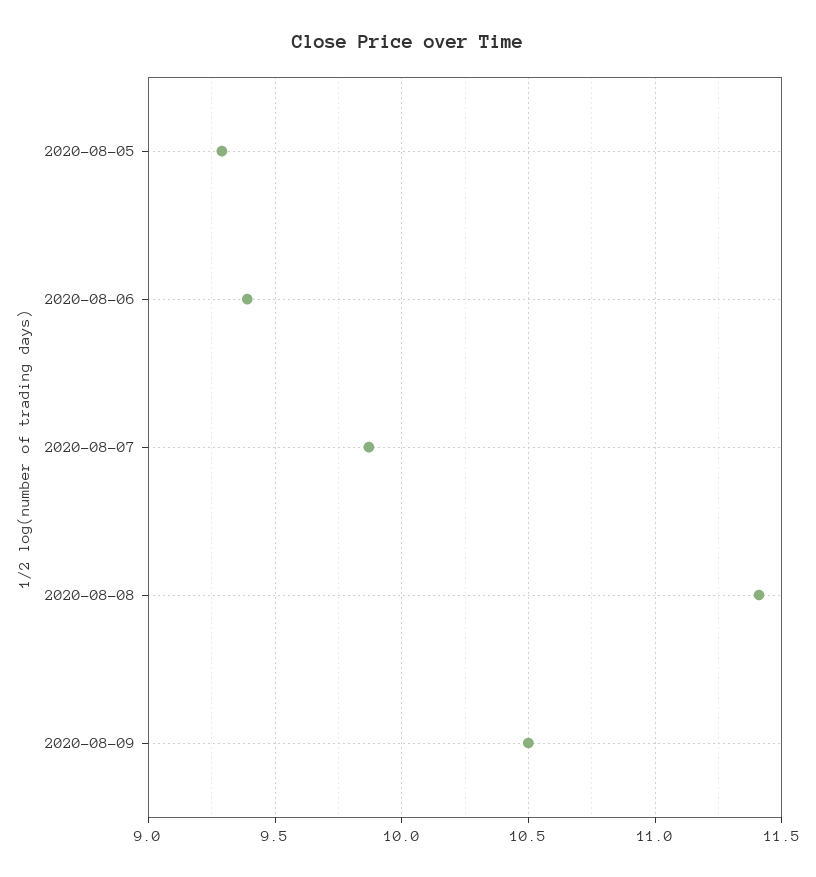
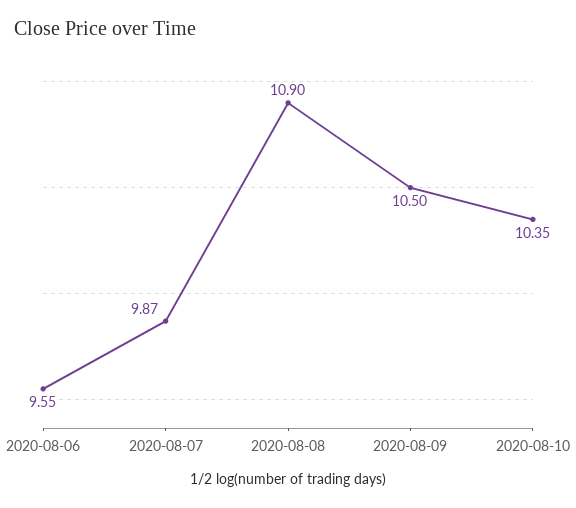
2020-08-05: 9.3 -> none
2020-08-06: 9.4 -> 9.55
2020-08-08: 11.4 -> 10.9
2020-08-10: none -> 10.35

